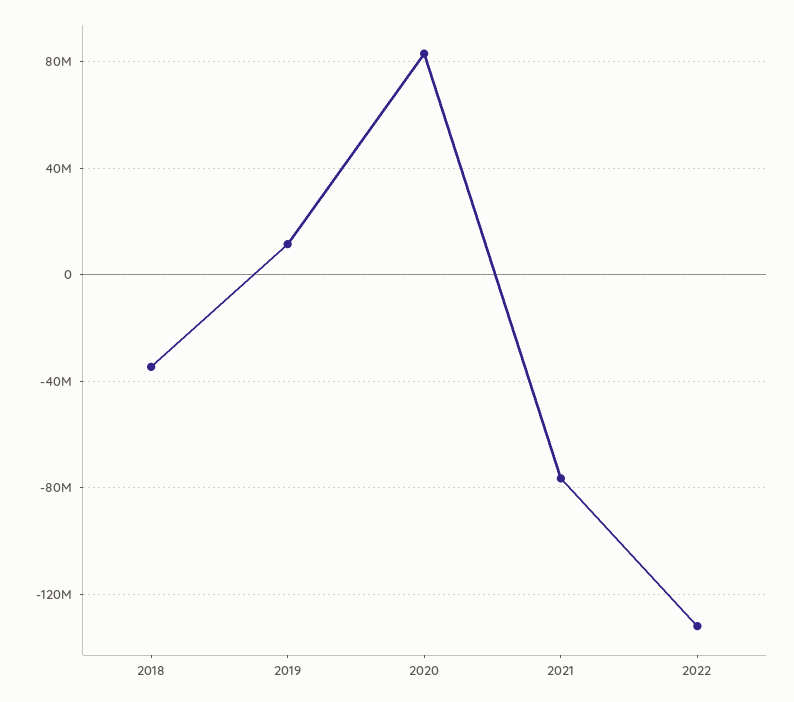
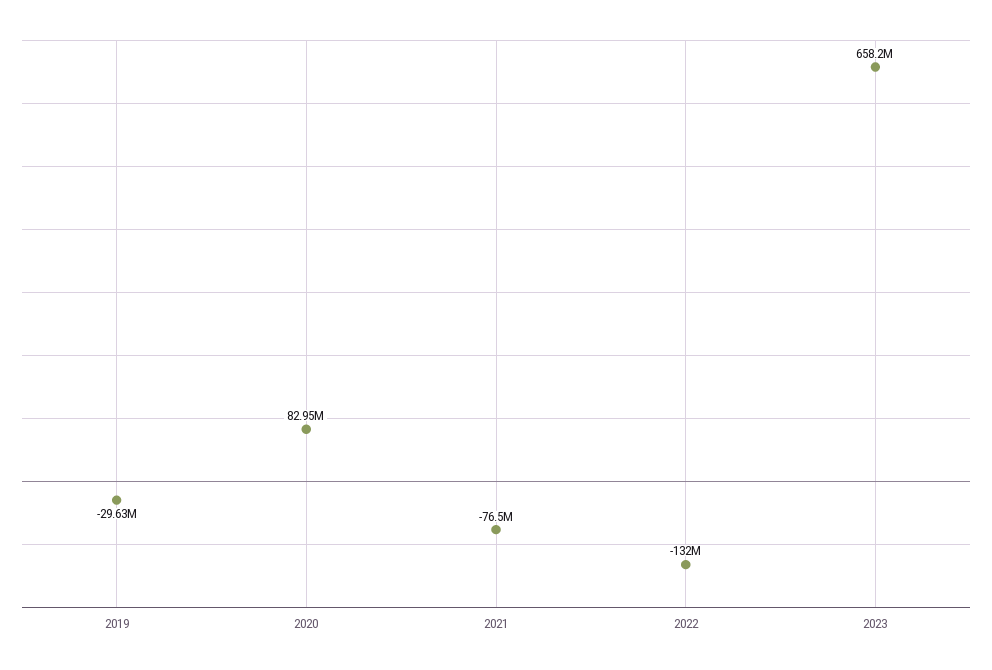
2018: -35000000 -> none
2019: 10000000 -> -29630000
2023: none -> 658200000

